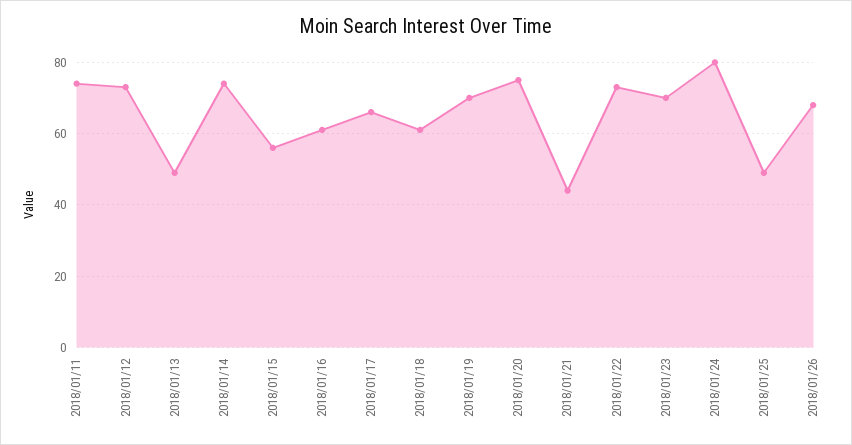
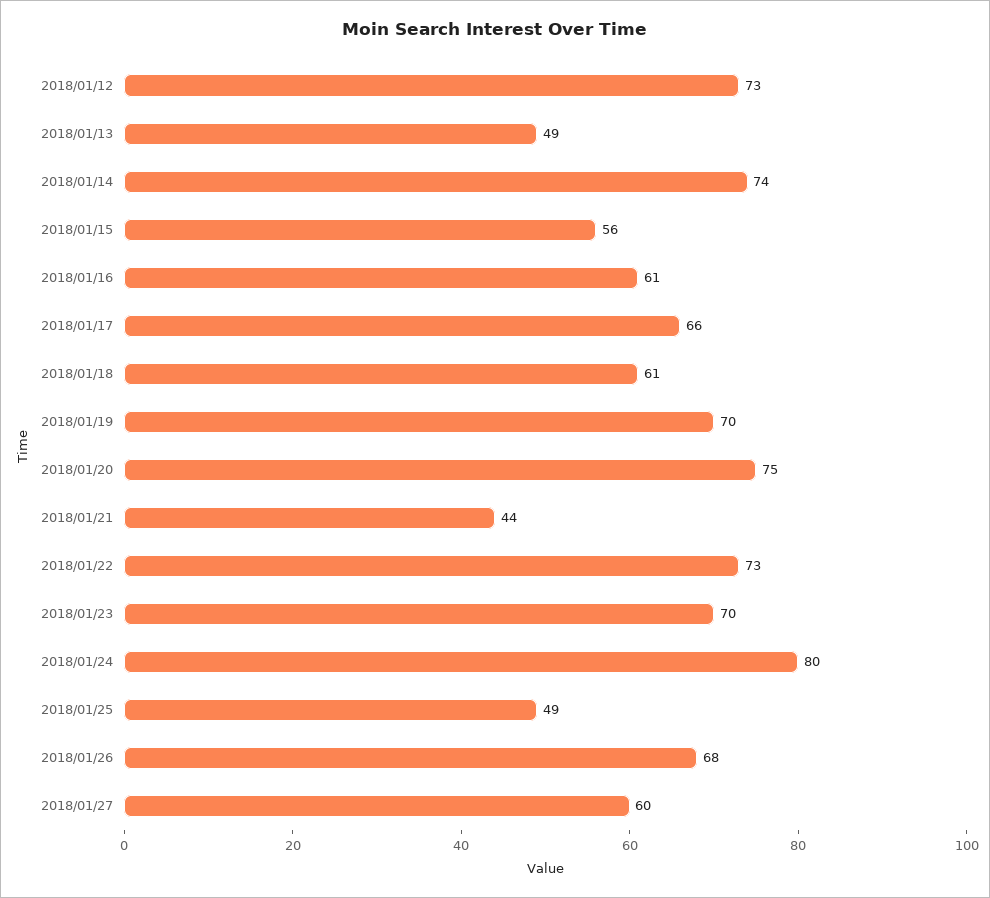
2018/01/11: 75 -> none
2018/01/27: none -> 60

